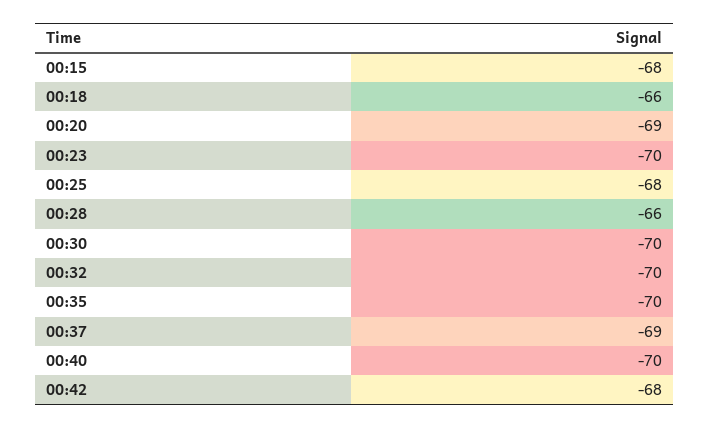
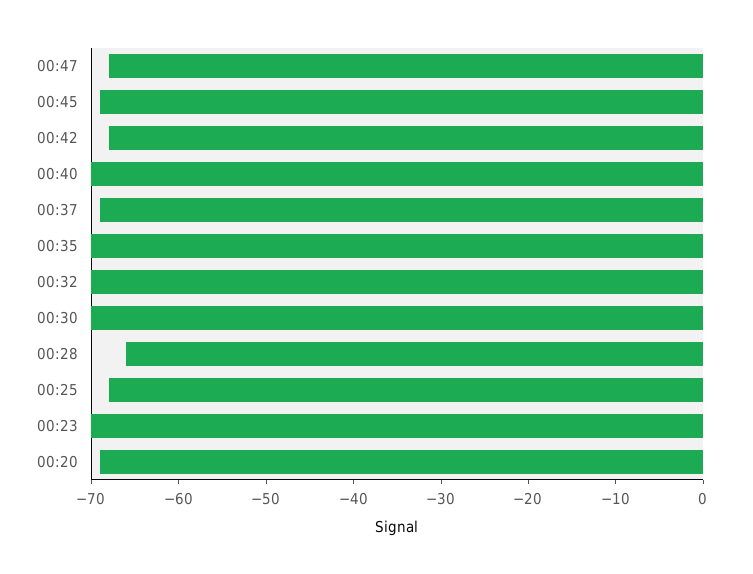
00:15: -68 -> none
00:18: -66 -> none
00:47: none -> -68
00:45: none -> -69

